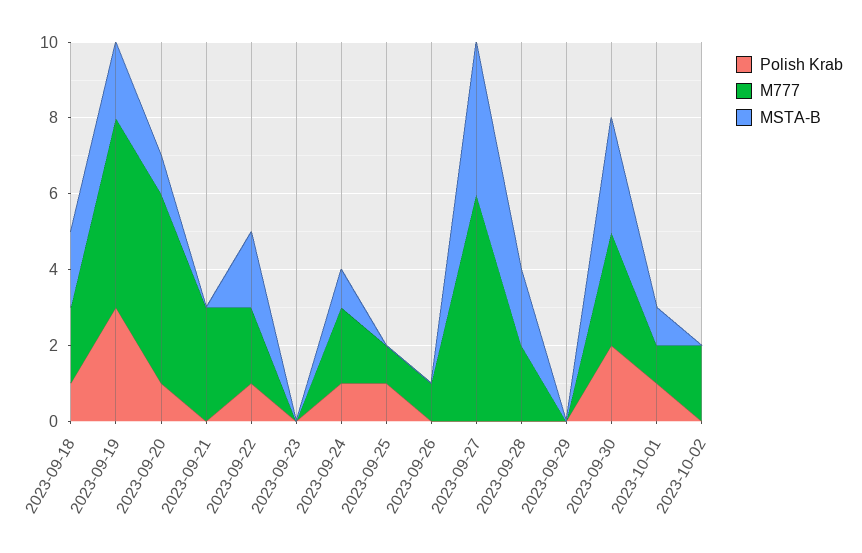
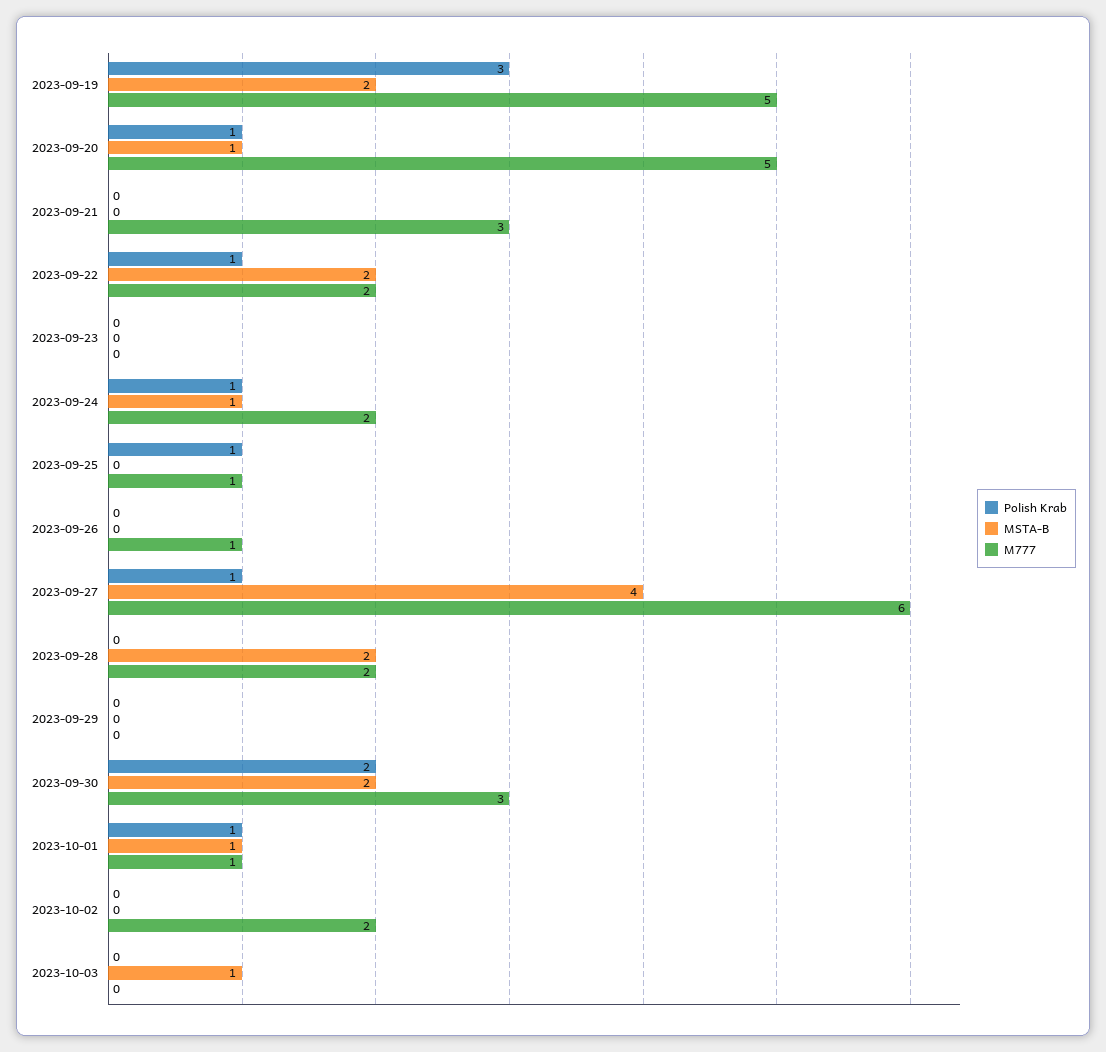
Polish Krab, 2023-09-18: 1 -> none
M777, 2023-09-18: 2 -> none
MSTA-B, 2023-09-18: 2 -> none
Polish Krab, 2023-09-27: 0 -> 1
MSTA-B, 2023-09-30: 3 -> 2
Polish Krab, 2023-10-03: none -> 0
MSTA-B, 2023-10-03: none -> 1
M777, 2023-10-03: none -> 0

